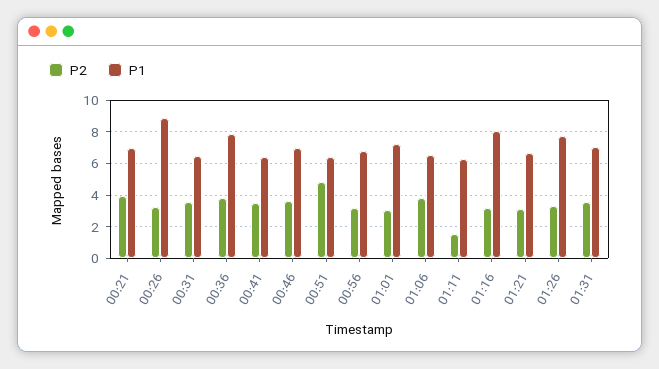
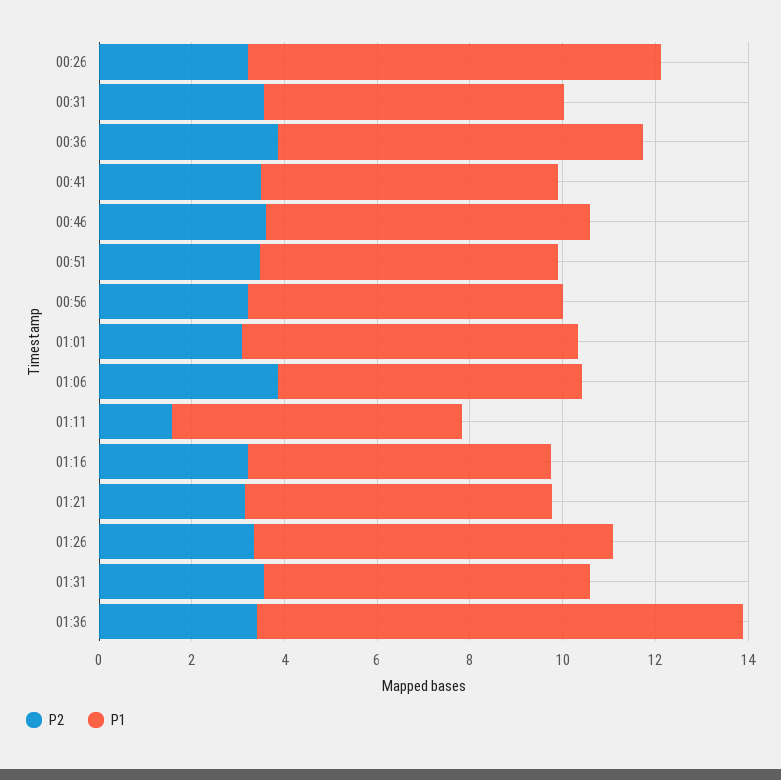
P2, 00:21: 4 -> none
P1, 00:21: 7 -> none
P2, 00:51: 5 -> 3.5
P1, 01:16: 8 -> 6.5
P2, 01:36: none -> 3.5
P1, 01:36: none -> 10.5

